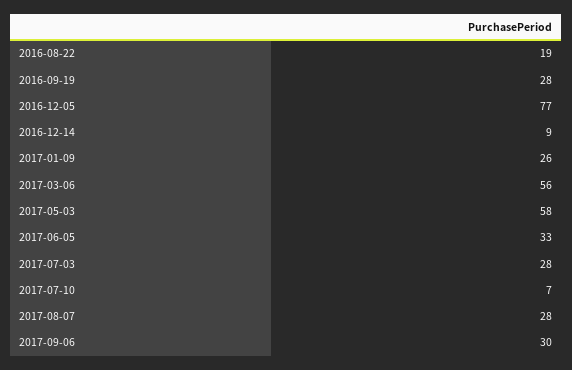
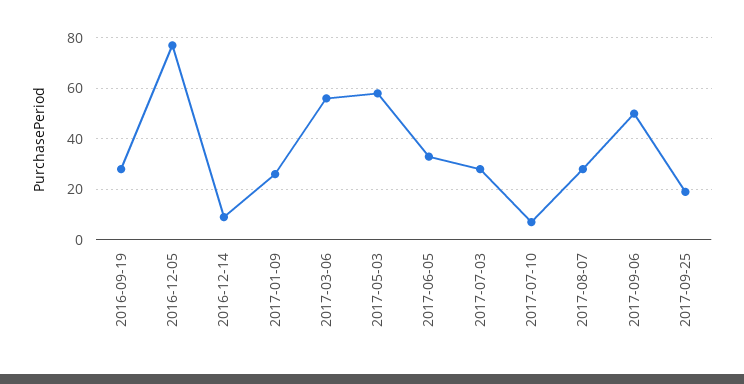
2016-08-22: 19 -> none
2017-09-06: 30 -> 50
2017-09-25: none -> 20

